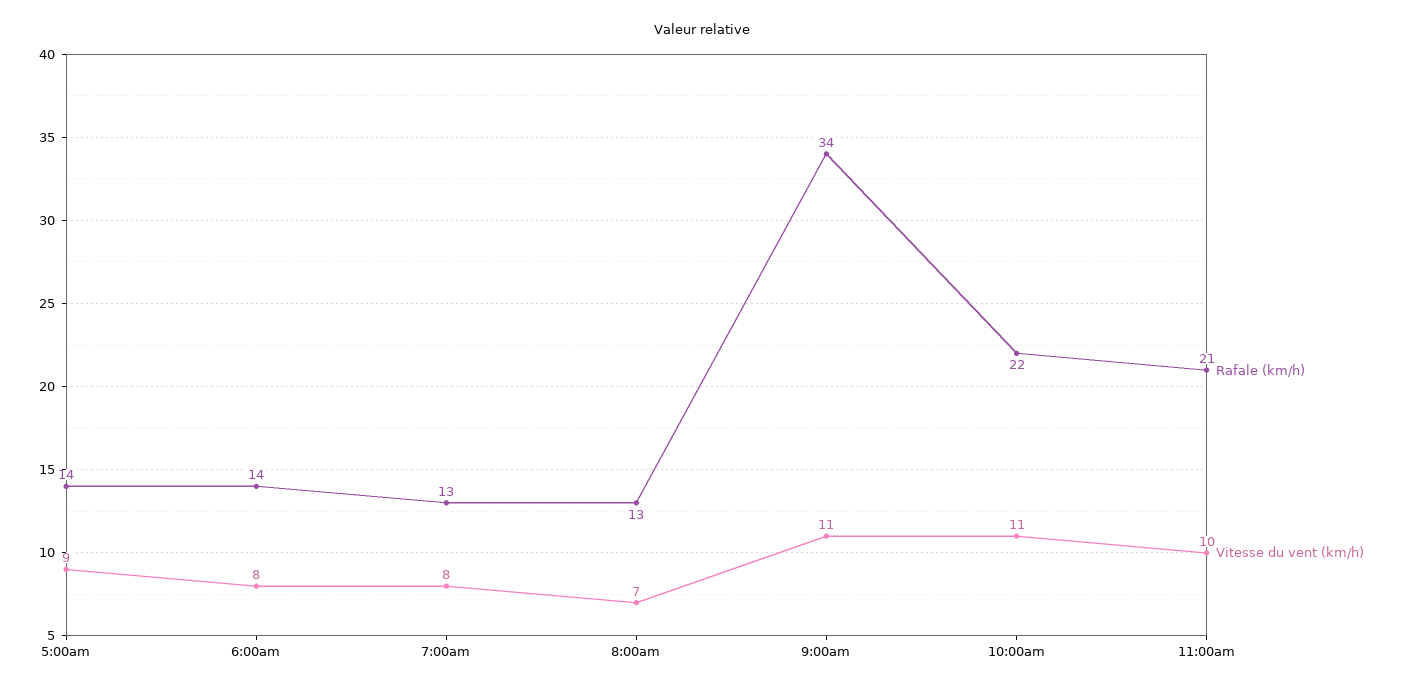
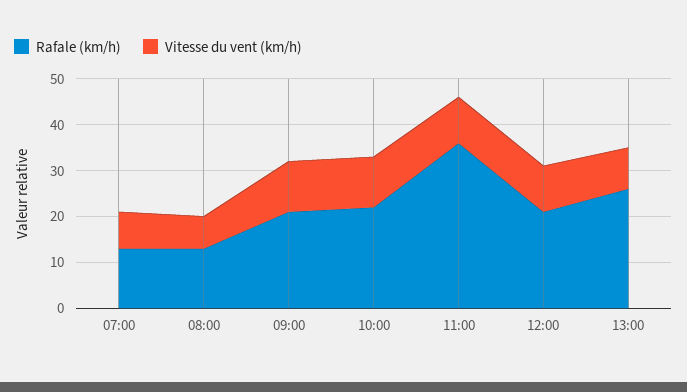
Rafale (km/h), 5:00am: 14 -> none
Vitesse du vent (km/h), 5:00am: 9 -> none
Rafale (km/h), 6:00am: 14 -> none
Vitesse du vent (km/h), 6:00am: 8 -> none
Rafale (km/h), 9:00am: 34 -> 20
Rafale (km/h), 11:00am: 21 -> 35
Rafale (km/h), 12:00: none -> 20
Vitesse du vent (km/h), 12:00: none -> 10
Rafale (km/h), 13:00: none -> 25
Vitesse du vent (km/h), 13:00: none -> 10

